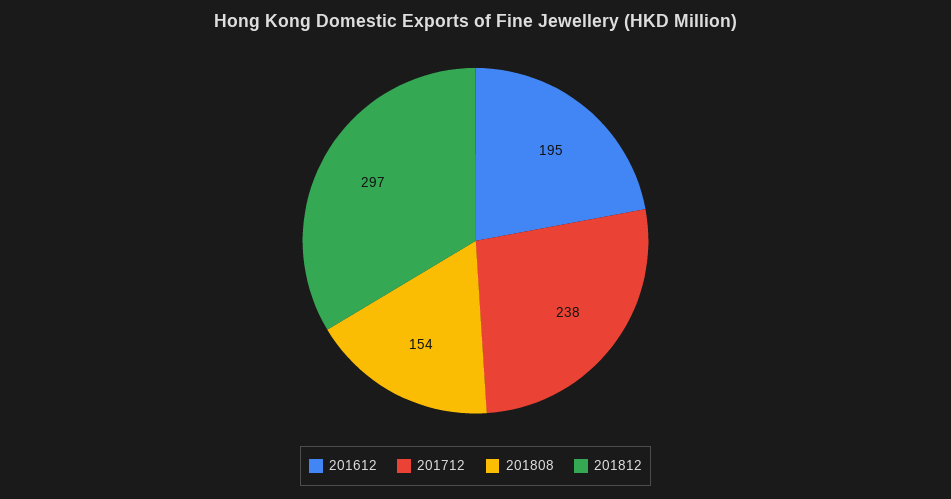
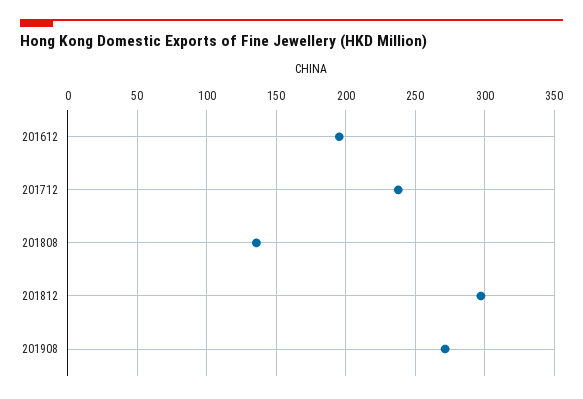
201808: 154 -> 135
201908: none -> 270

